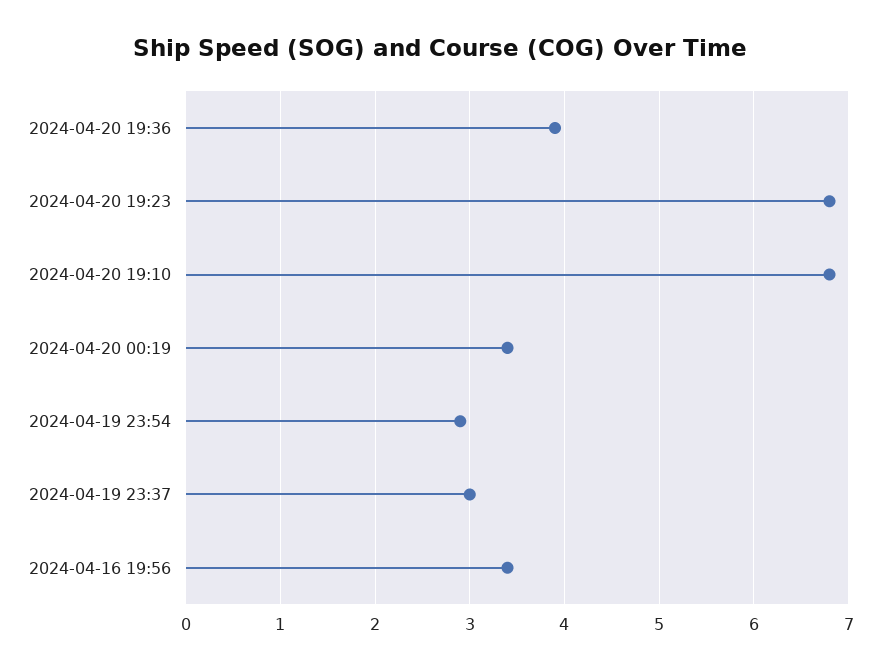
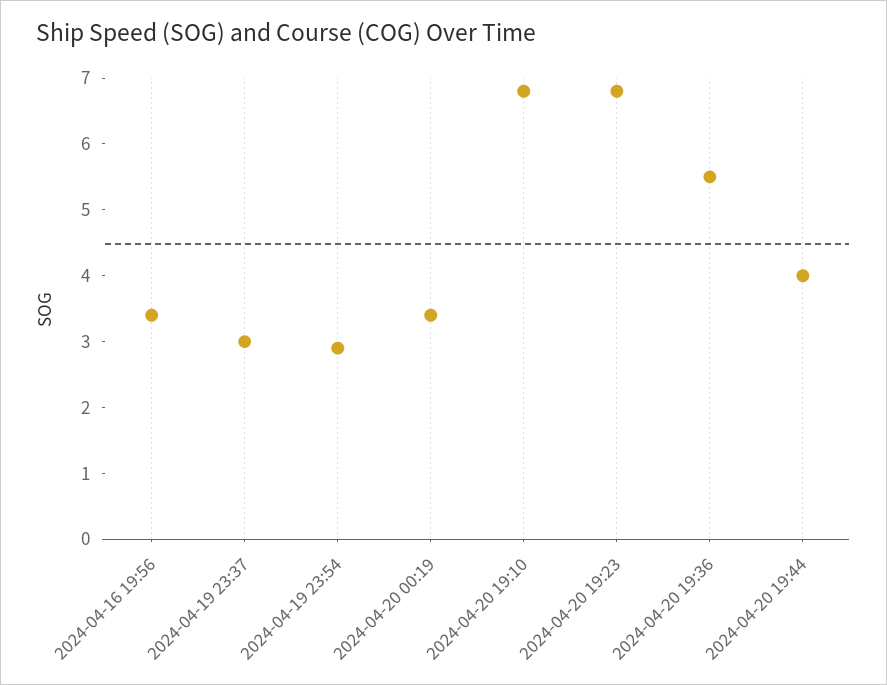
2024-04-20 19:36: 3.9 -> 5.5
2024-04-20 19:44: none -> 4

